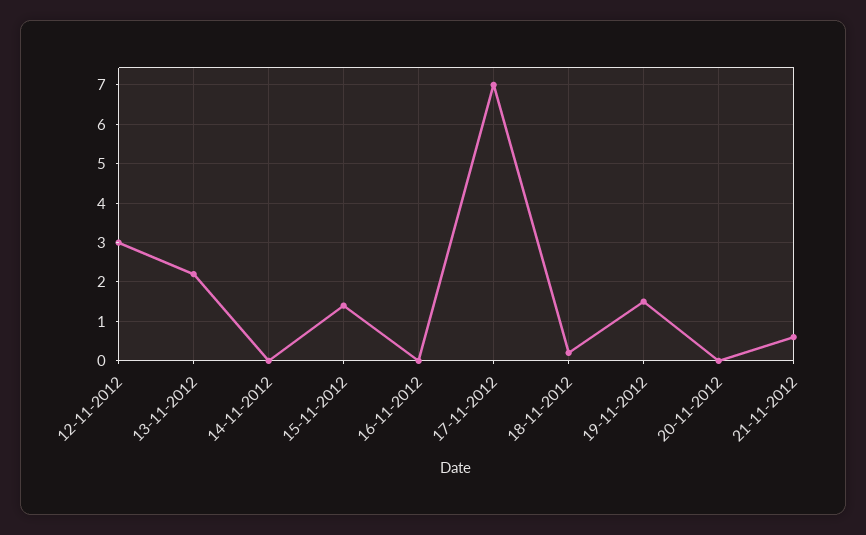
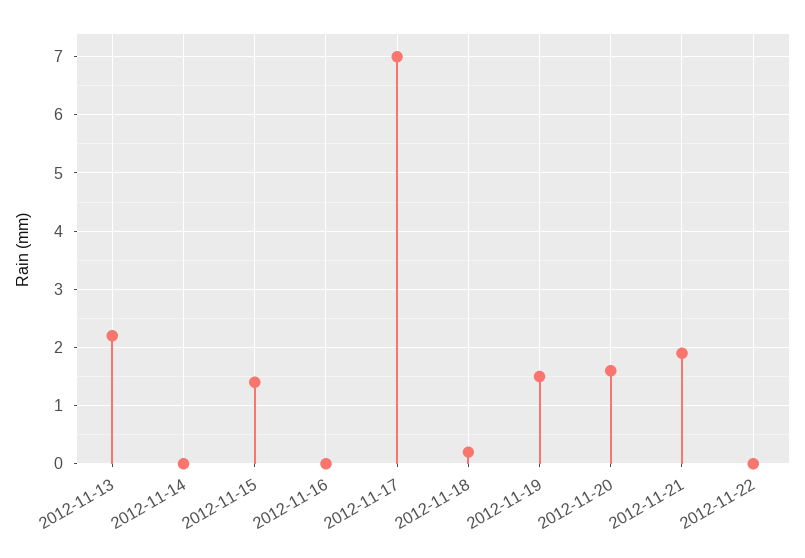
12-11-2012: 3 -> none
20-11-2012: 0 -> 1.5
21-11-2012: 0.5 -> 2
2012-11-22: none -> 0

